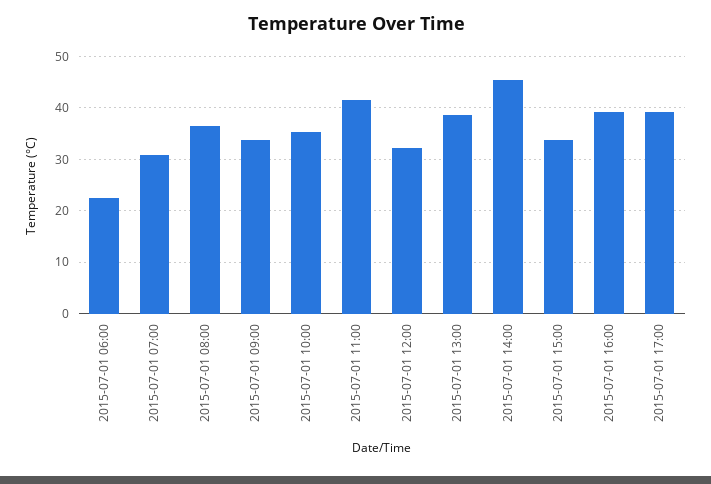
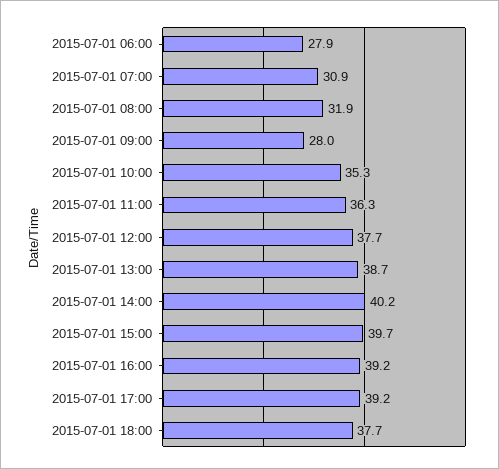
2015-07-01 06:00: 22 -> 27.9
2015-07-01 08:00: 36 -> 31.9
2015-07-01 09:00: 34 -> 28
2015-07-01 11:00: 42 -> 36.3
2015-07-01 12:00: 32 -> 37.7
2015-07-01 14:00: 46 -> 40.2
2015-07-01 15:00: 34 -> 39.7
2015-07-01 18:00: none -> 37.7

